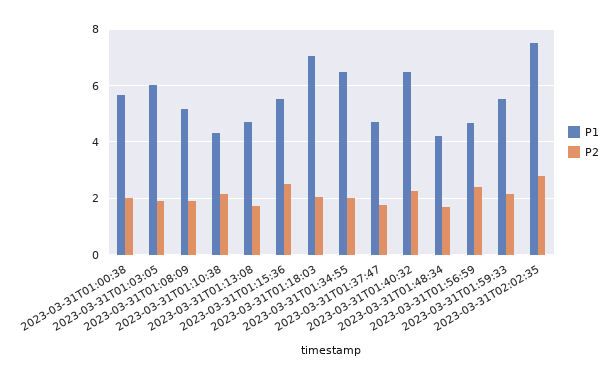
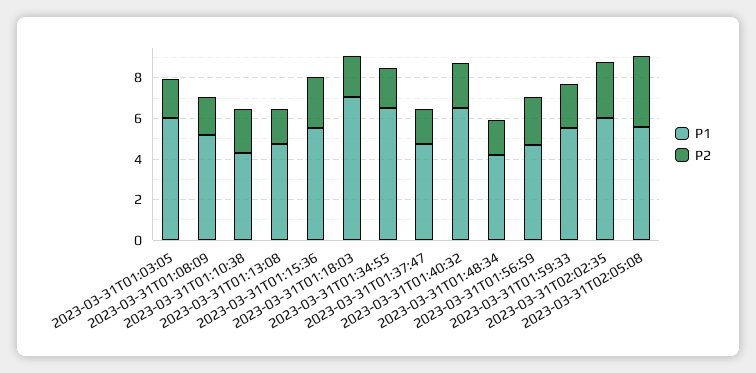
P1, 2023-03-31T01:00:38: 5.75 -> none
P2, 2023-03-31T01:00:38: 2 -> none
P1, 2023-03-31T02:02:35: 7.5 -> 6
P1, 2023-03-31T02:05:08: none -> 5.5
P2, 2023-03-31T02:05:08: none -> 3.5

